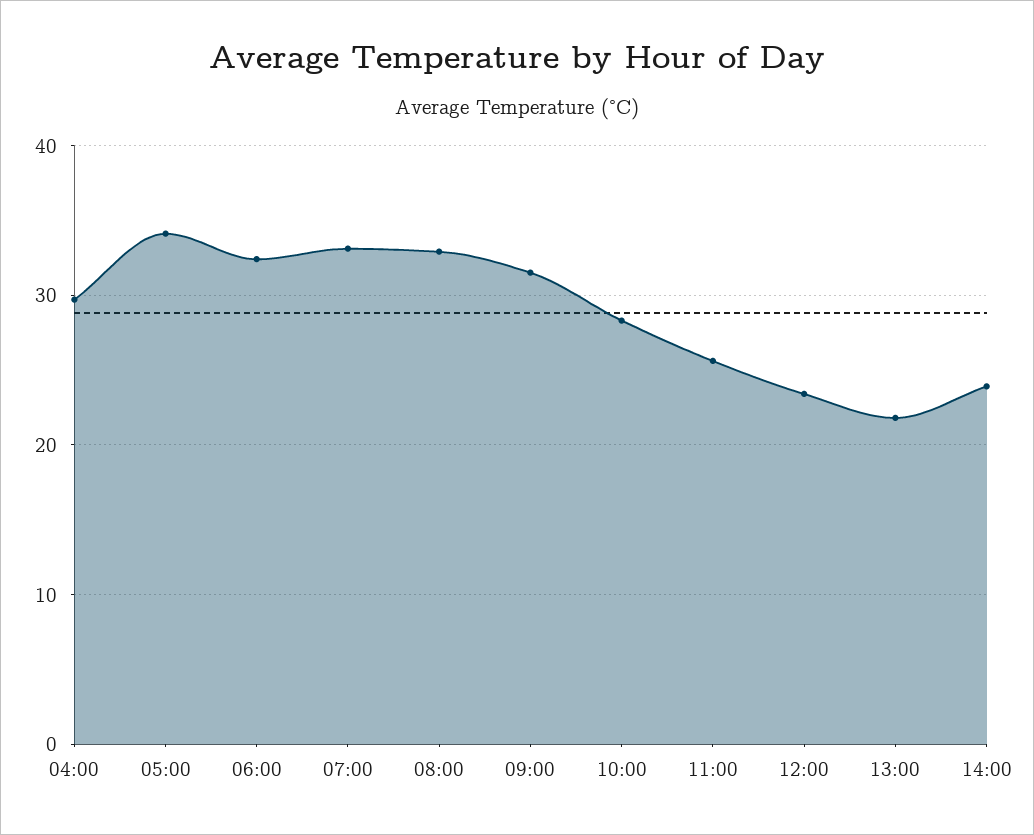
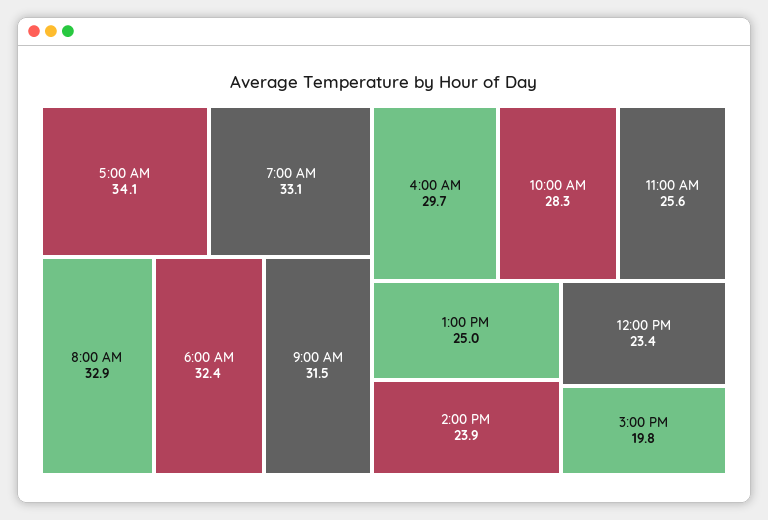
13:00: 22 -> 25
3:00 PM: none -> 19.8

